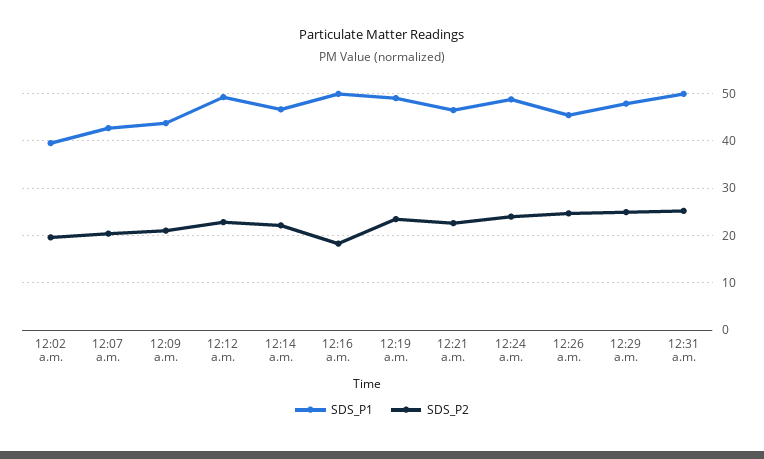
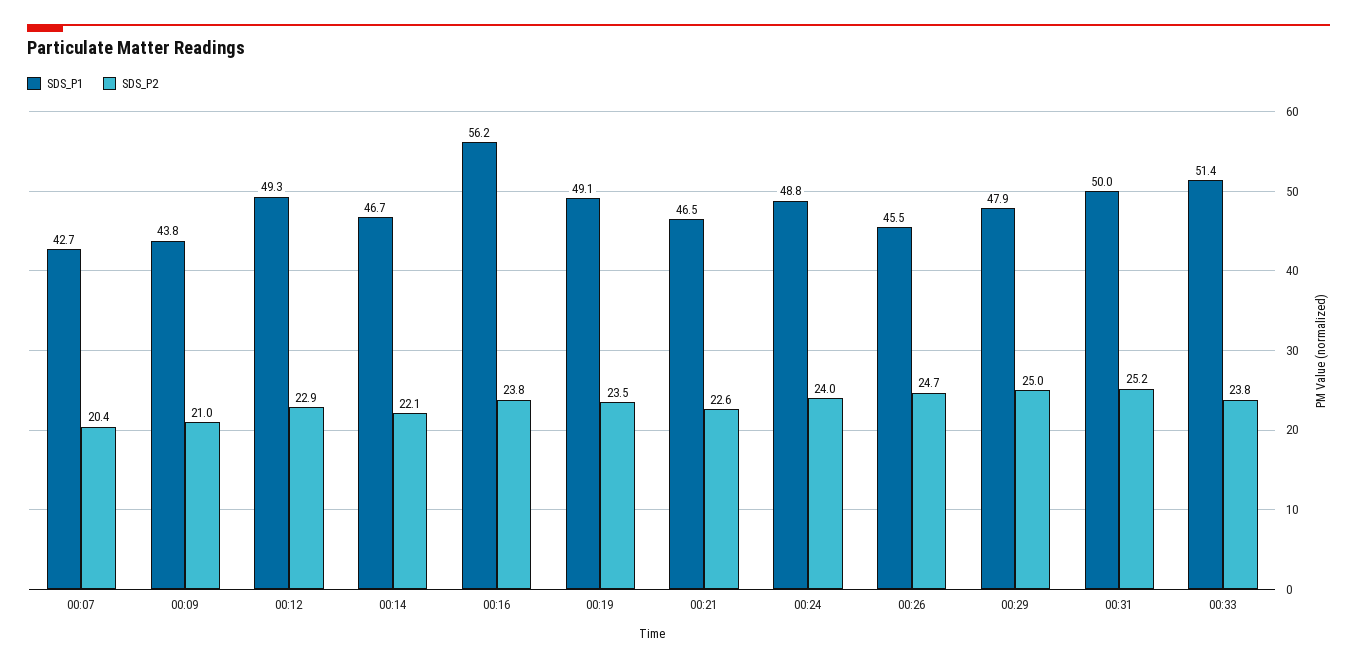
SDS_P1, 12:02 a.m.: 40 -> none
SDS_P2, 12:02 a.m.: 20 -> none
SDS_P1, 12:16 a.m.: 50 -> 56.2
SDS_P2, 12:16 a.m.: 18 -> 23.8
SDS_P1, 00:33: none -> 51.4
SDS_P2, 00:33: none -> 23.8

